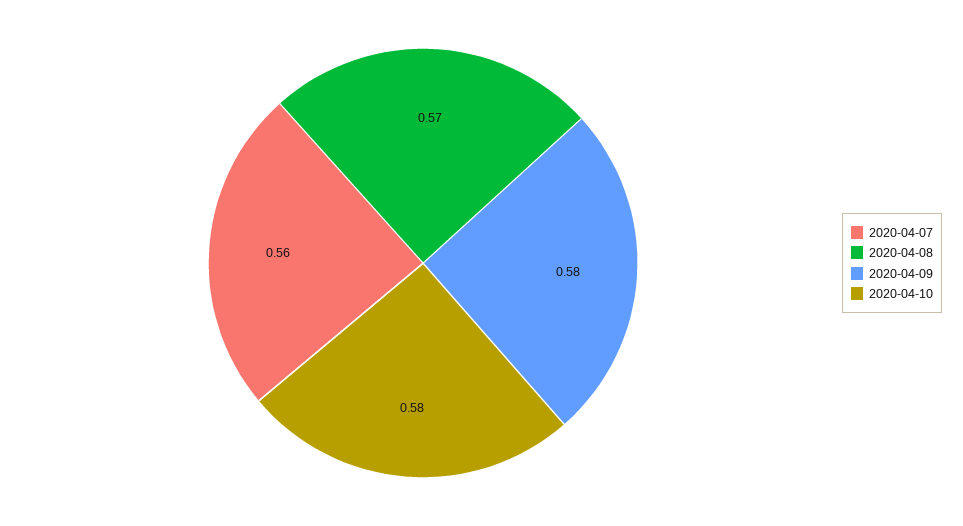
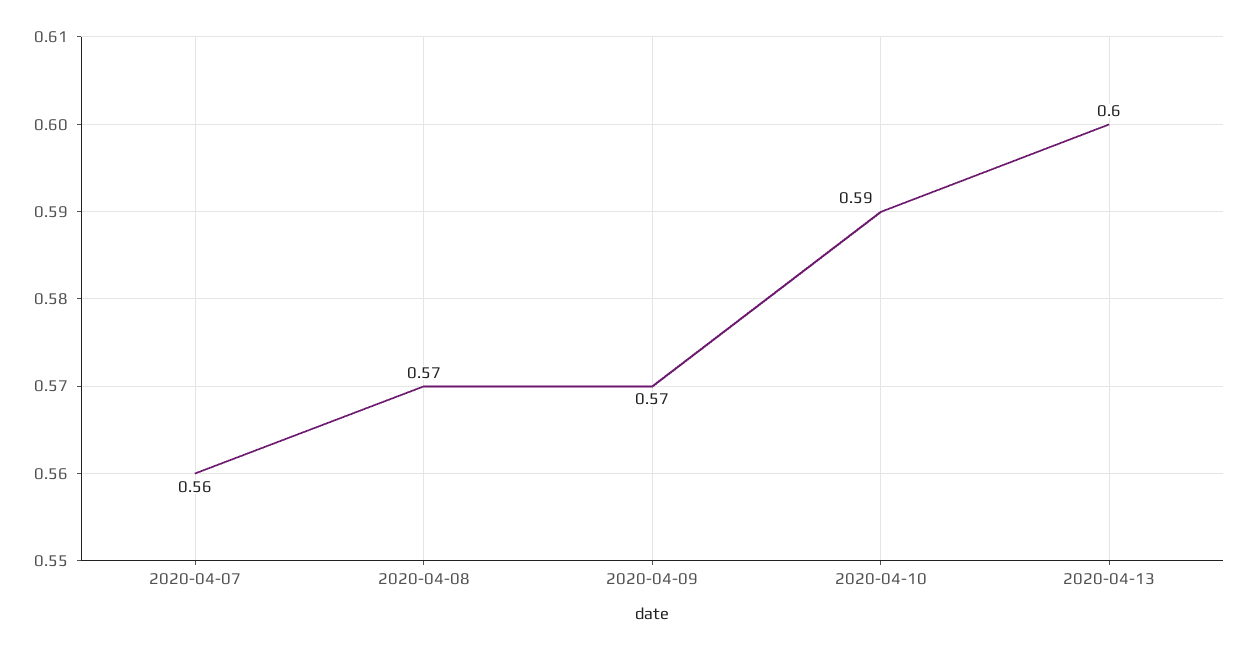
2020-04-09: 0.58 -> 0.57
2020-04-10: 0.58 -> 0.59
2020-04-13: none -> 0.6

